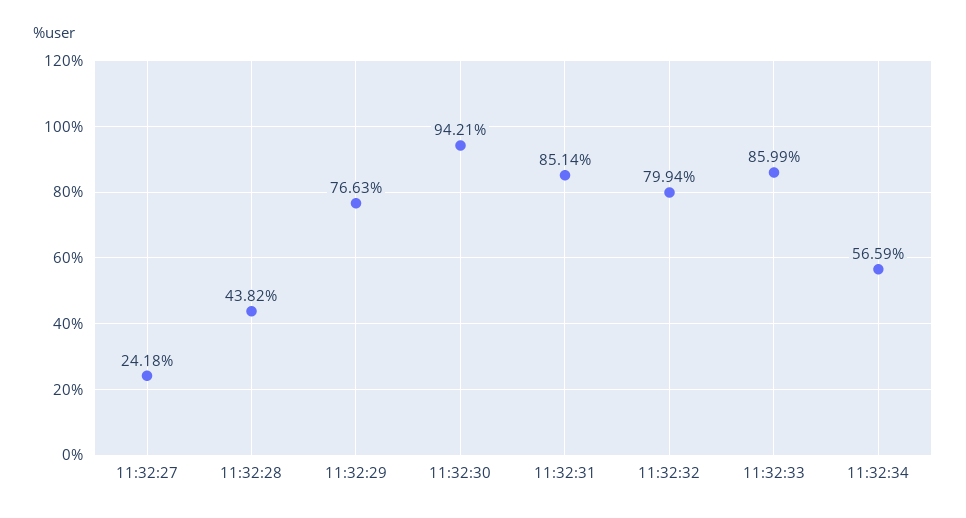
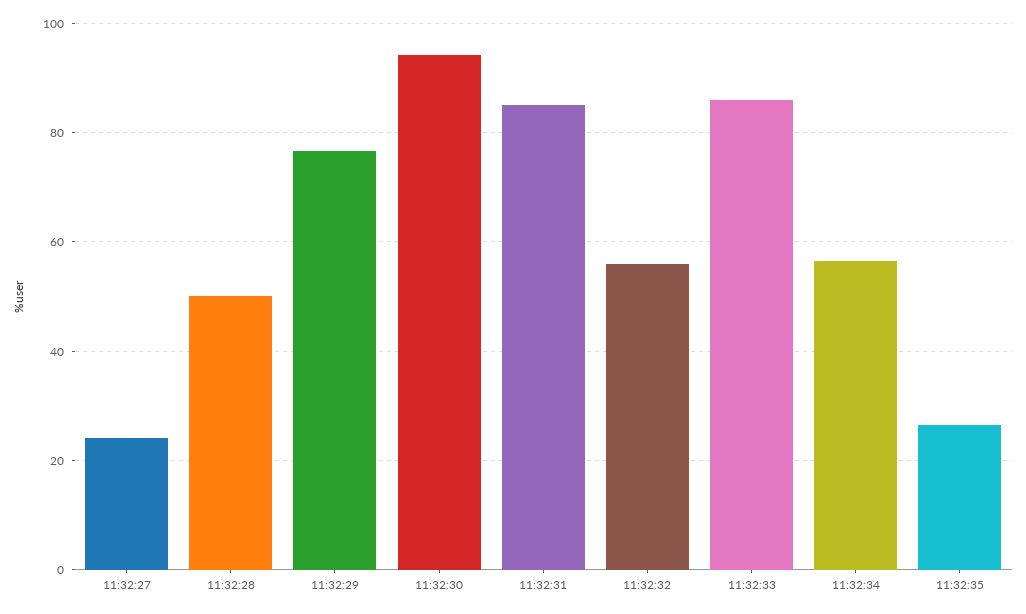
11:32:28: 43.82 -> 50
11:32:32: 79.94 -> 56
11:32:35: none -> 26

